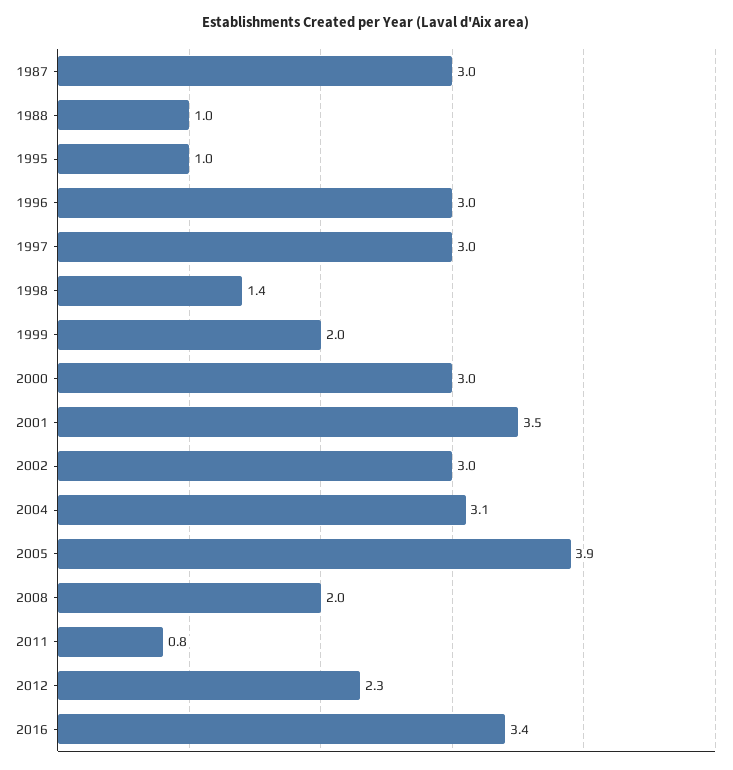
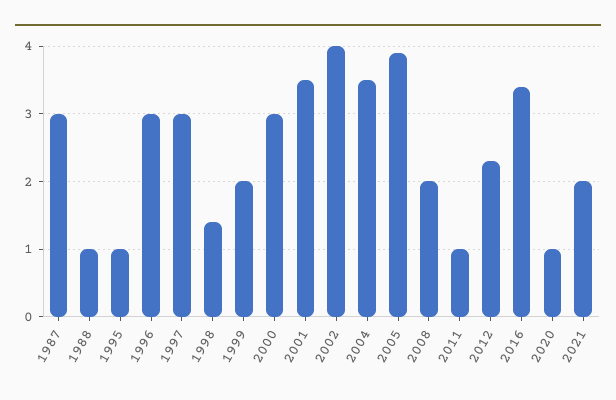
2002: 3 -> 4
2004: 3.1 -> 3.5
2011: 0.8 -> 1
2020: none -> 1
2021: none -> 2

